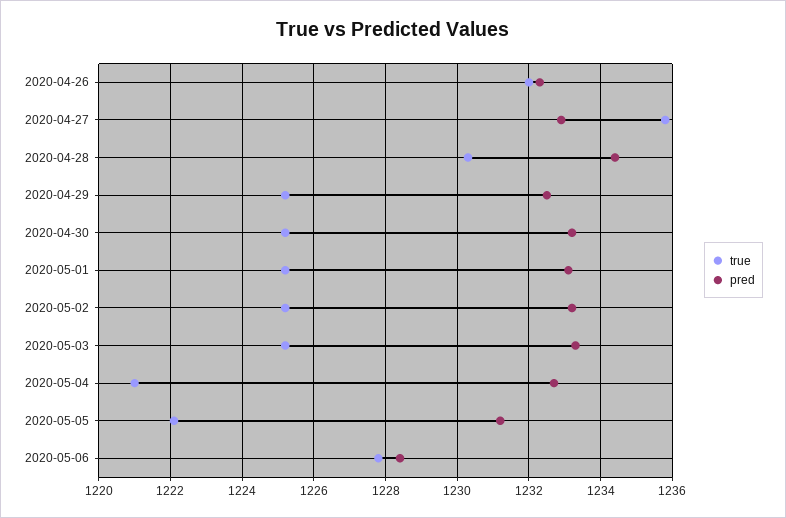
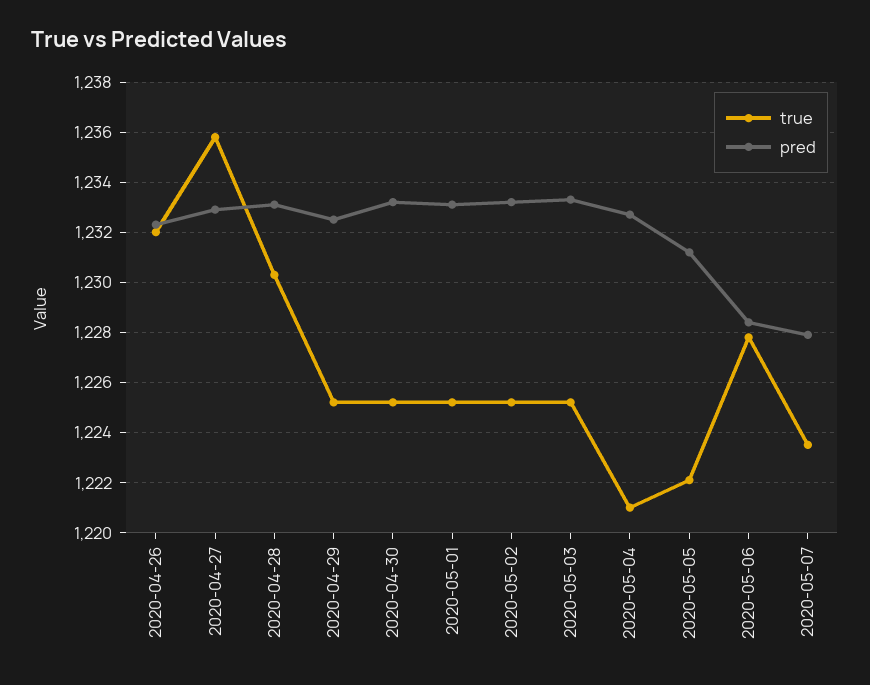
pred, 2020-04-28: 1234.5 -> 1233
true, 2020-05-07: none -> 1223.5
pred, 2020-05-07: none -> 1228

